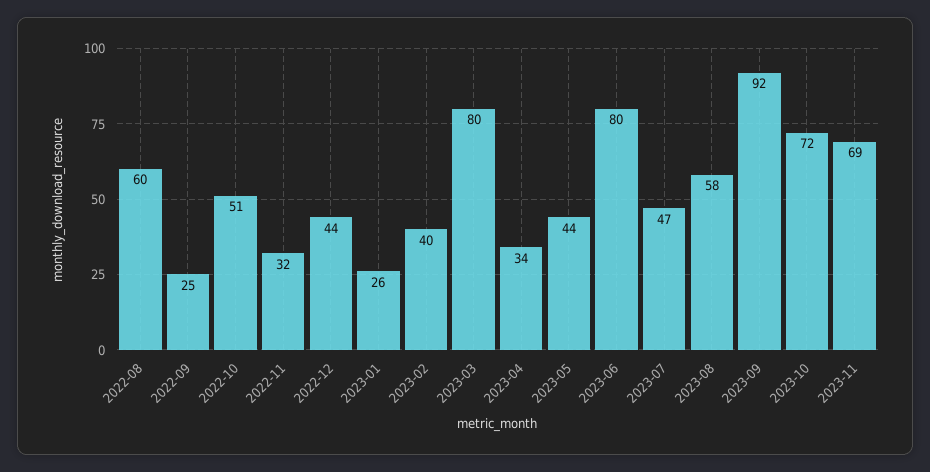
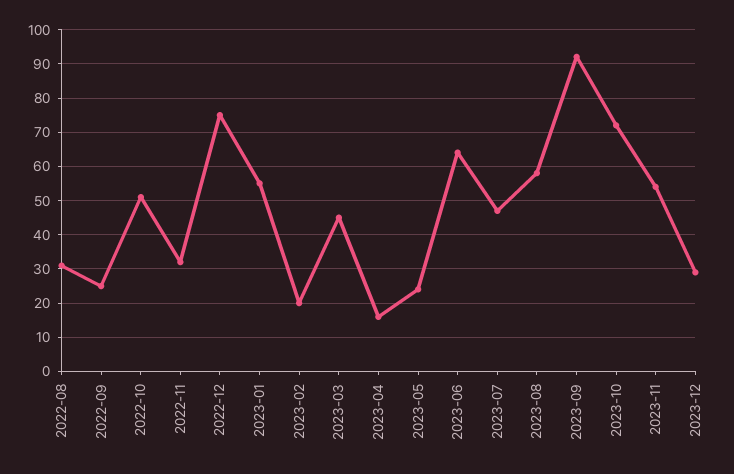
2022-08: 60 -> 30
2022-12: 44 -> 75
2023-01: 26 -> 55
2023-02: 40 -> 20
2023-03: 80 -> 45
2023-04: 34 -> 15
2023-05: 44 -> 25
2023-06: 80 -> 65
2023-11: 69 -> 55
2023-12: none -> 30

